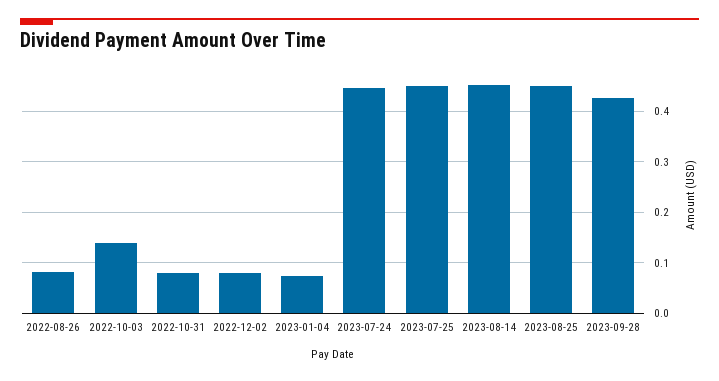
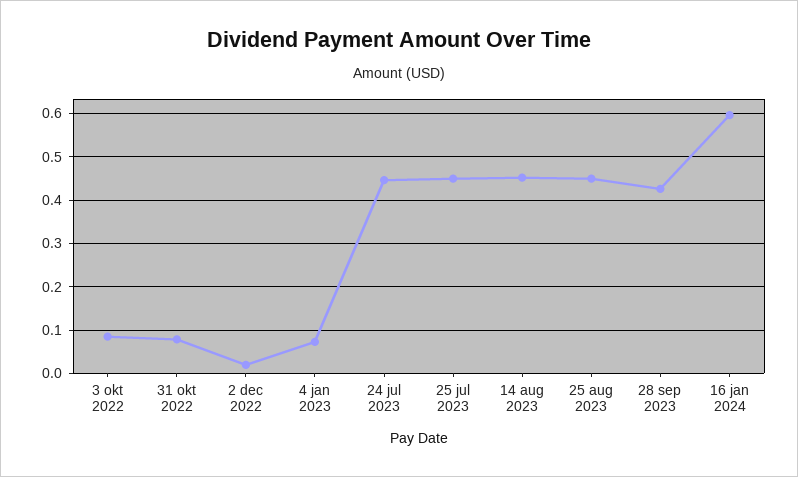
2022-08-26: 0.08 -> none
2022-10-03: 0.14 -> 0.08
2022-12-02: 0.08 -> 0.02
16 jan 2024: none -> 0.6

